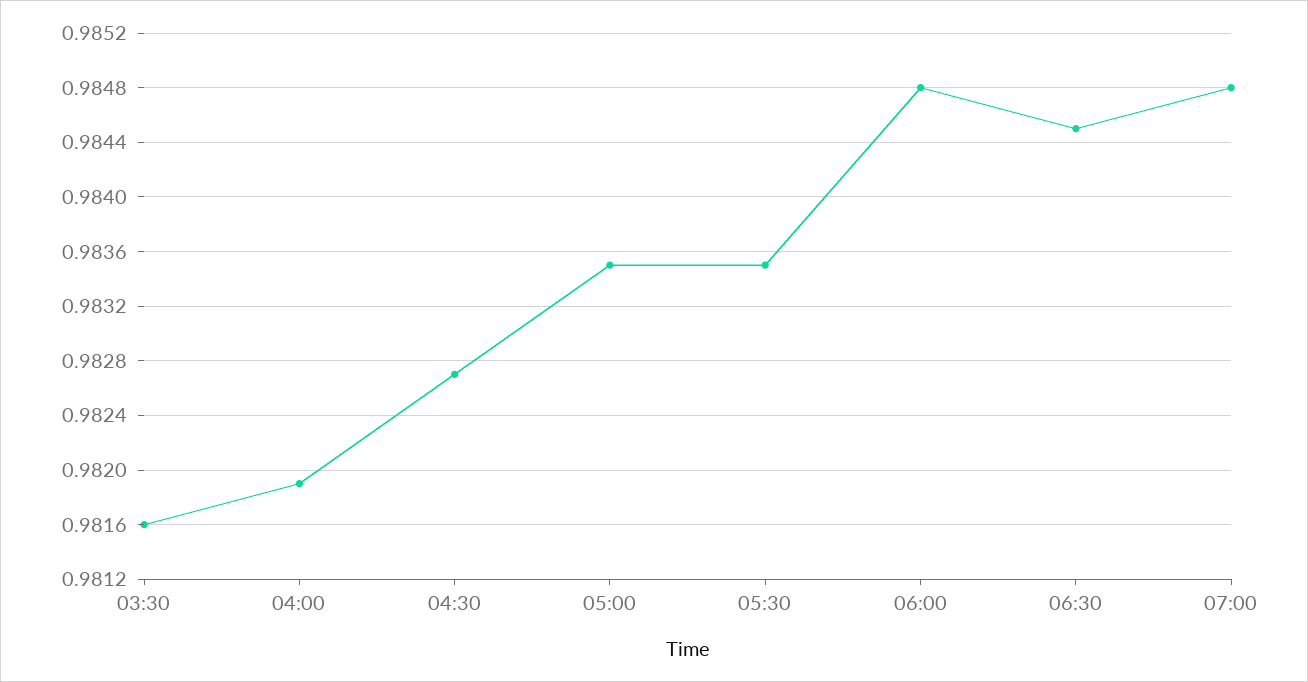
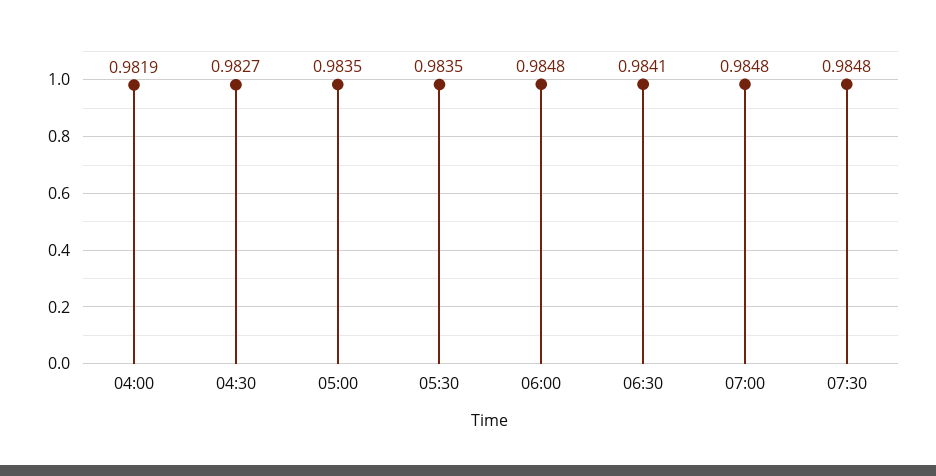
03:30: 0.9816 -> none
06:30: 0.9845 -> 0.9841
07:30: none -> 0.9848

